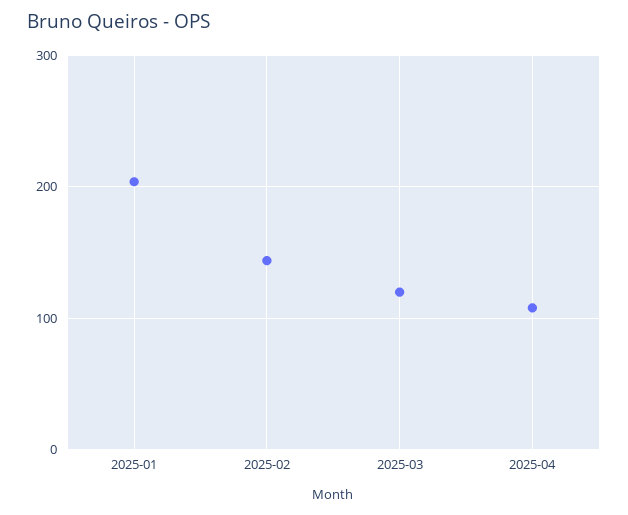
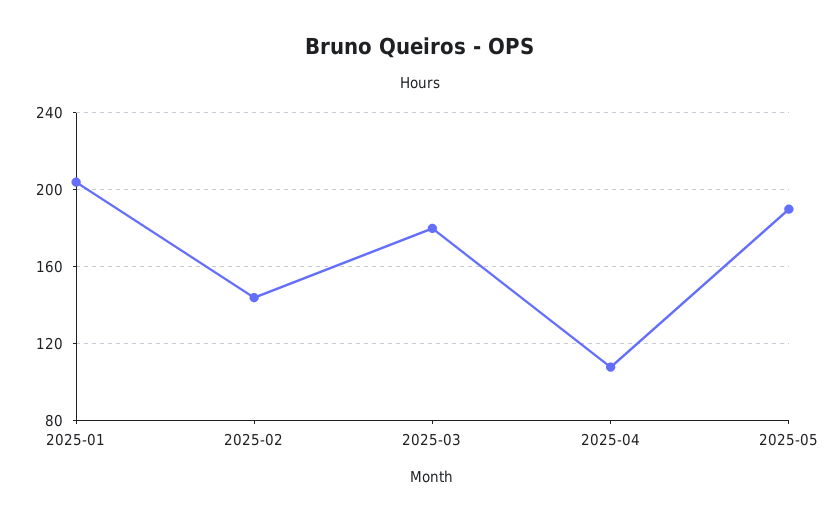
2025-03: 120 -> 180
2025-05: none -> 190

